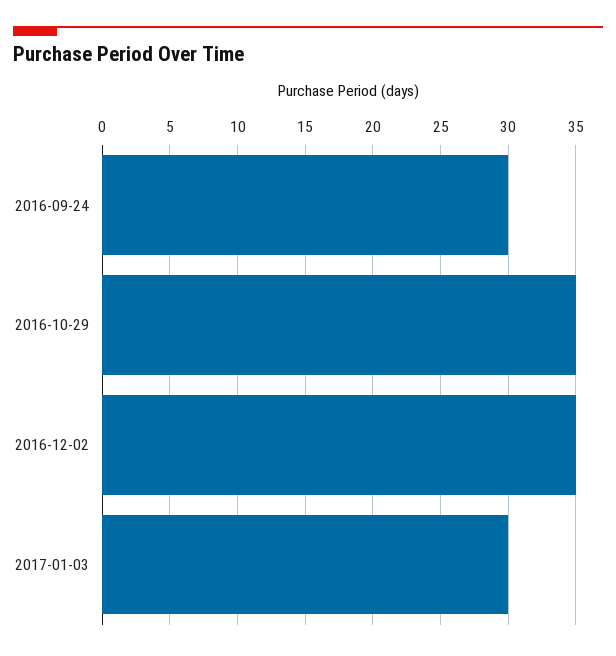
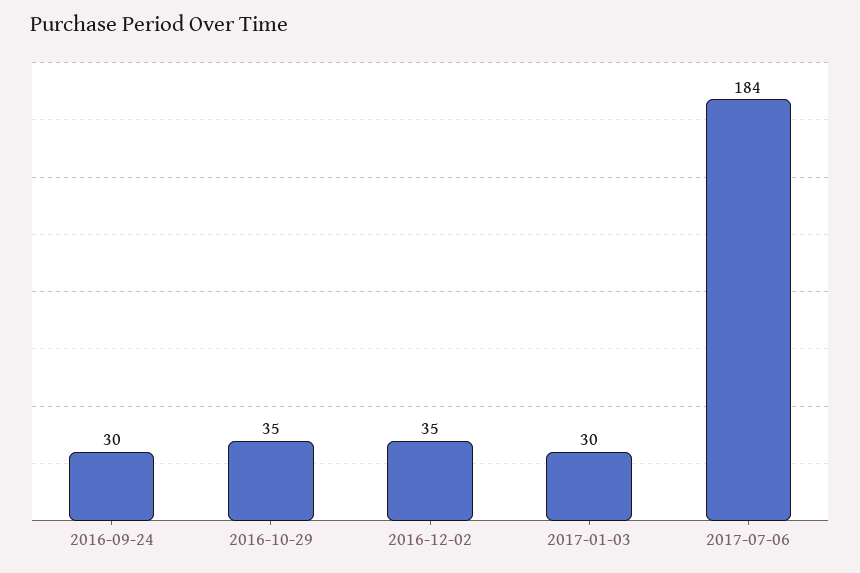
2017-07-06: none -> 184

